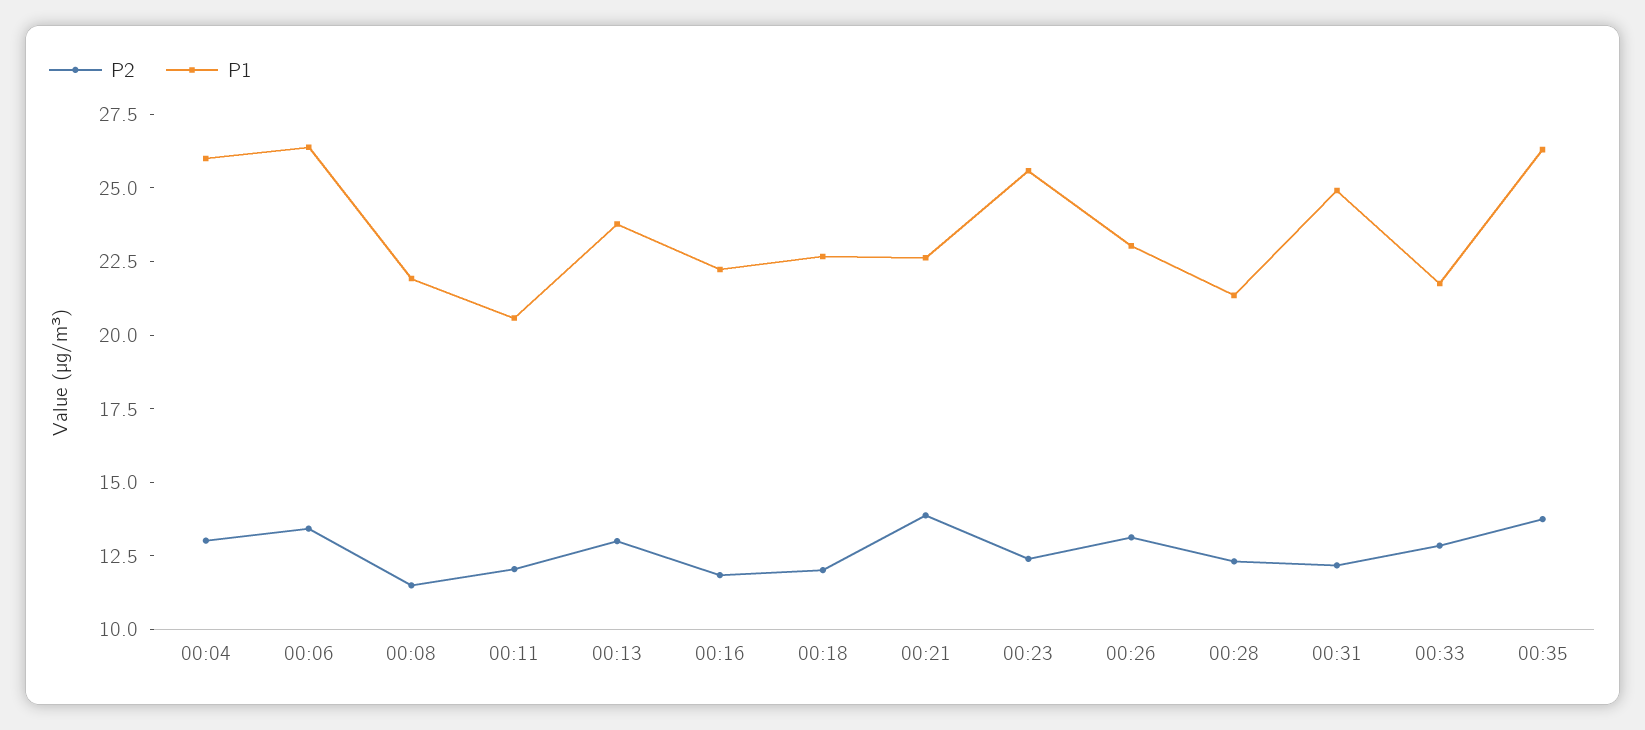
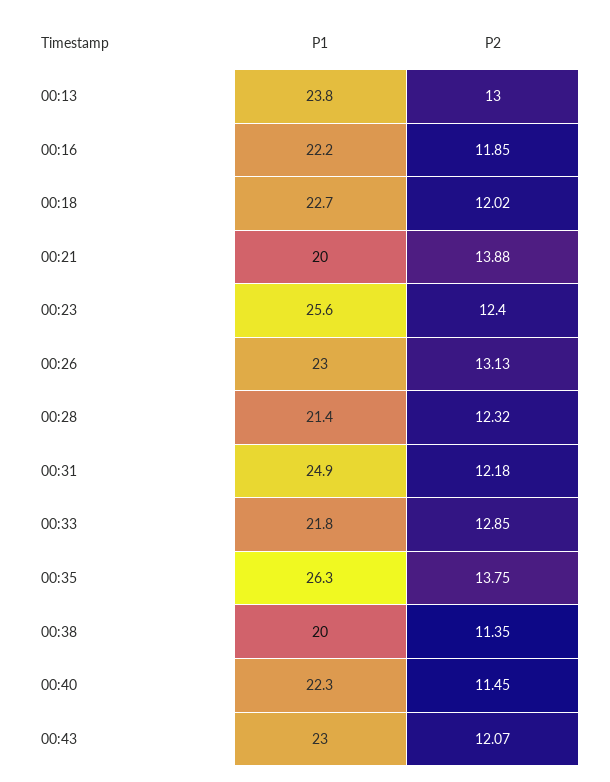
P2, 00:04: 13 -> none
P1, 00:04: 26 -> none
P2, 00:06: 13.5 -> none
P1, 00:06: 26.5 -> none
P2, 00:08: 11.5 -> none
P1, 00:08: 22 -> none
P2, 00:11: 12 -> none
P1, 00:11: 20.5 -> none
P1, 00:21: 22.5 -> 20
P1, 00:38: none -> 20
P2, 00:38: none -> 11.35
P1, 00:40: none -> 22.3
P2, 00:40: none -> 11.45
P1, 00:43: none -> 23
P2, 00:43: none -> 12.07

